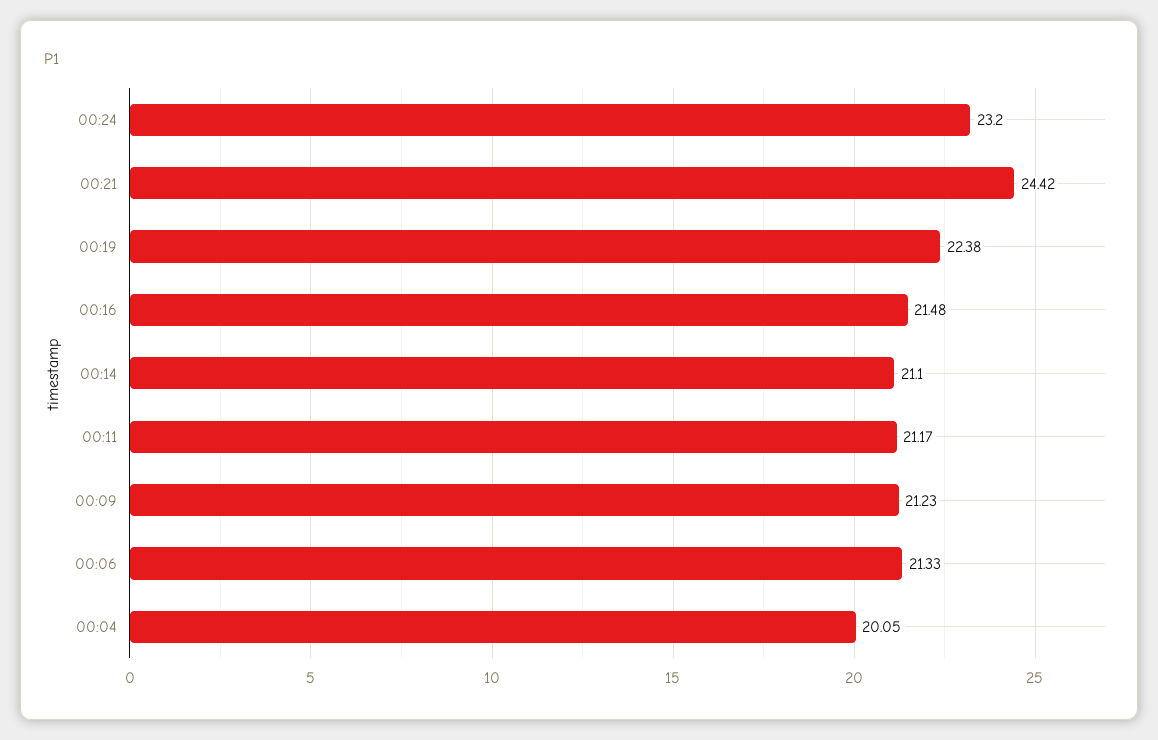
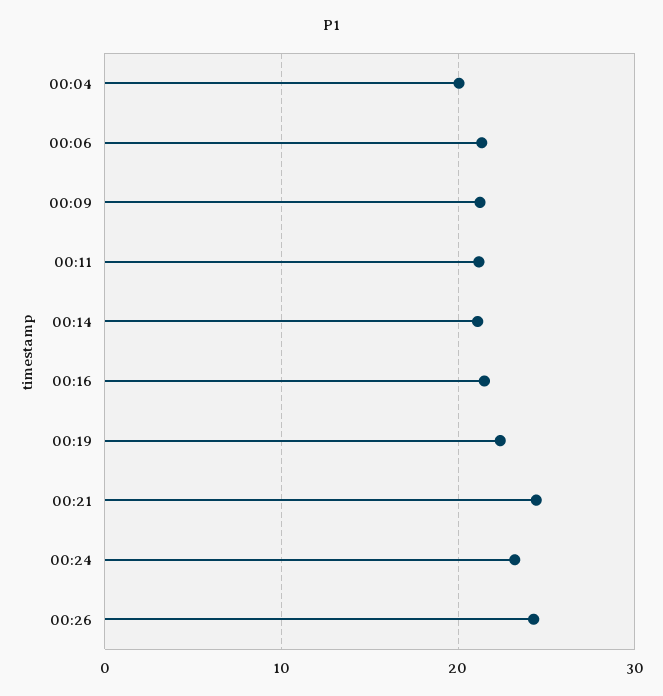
00:26: none -> 24

